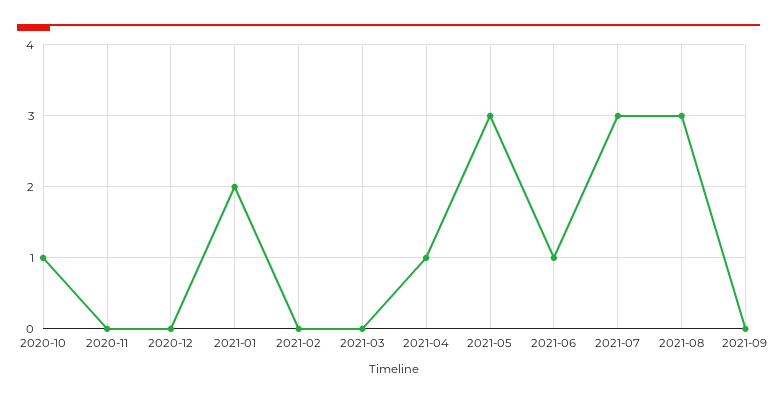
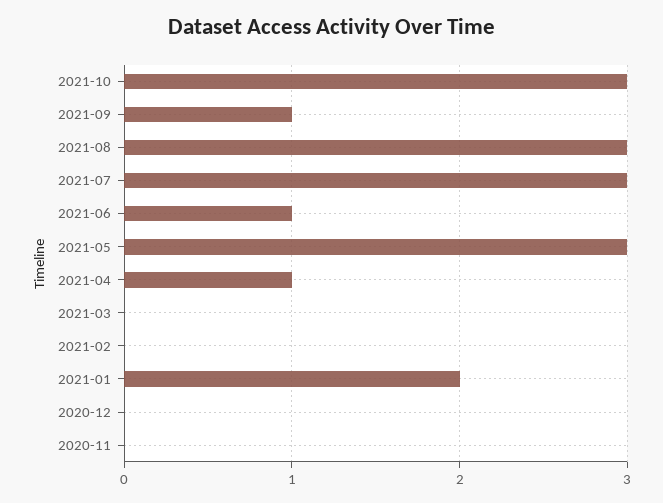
2020-10: 1 -> none
2021-09: 0 -> 1
2021-10: none -> 3

